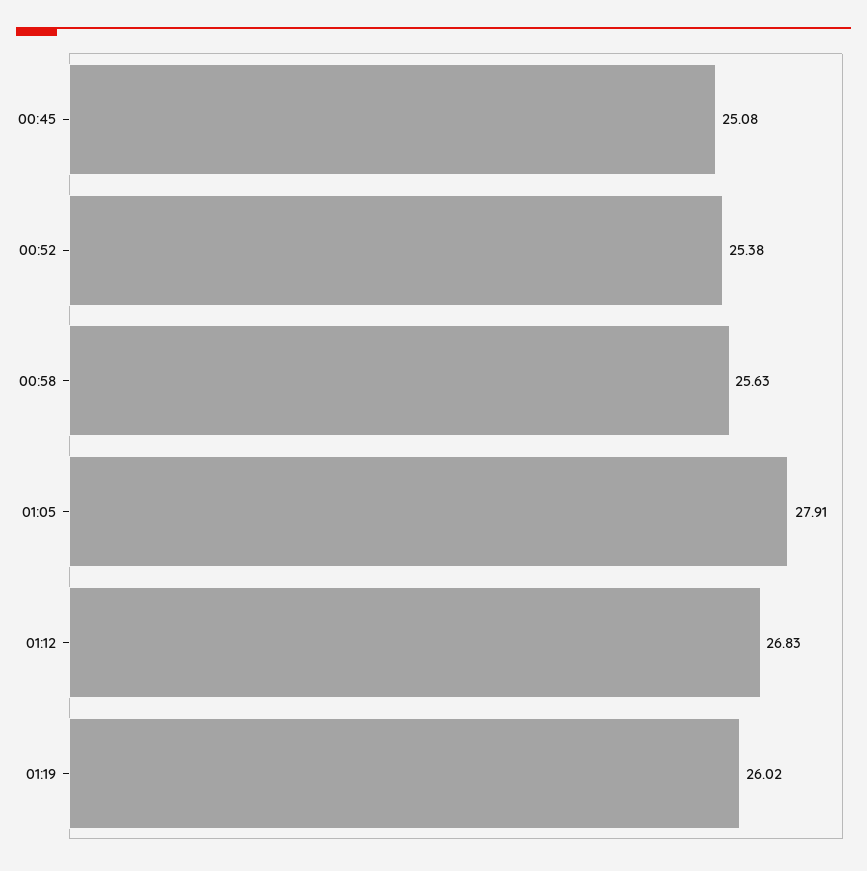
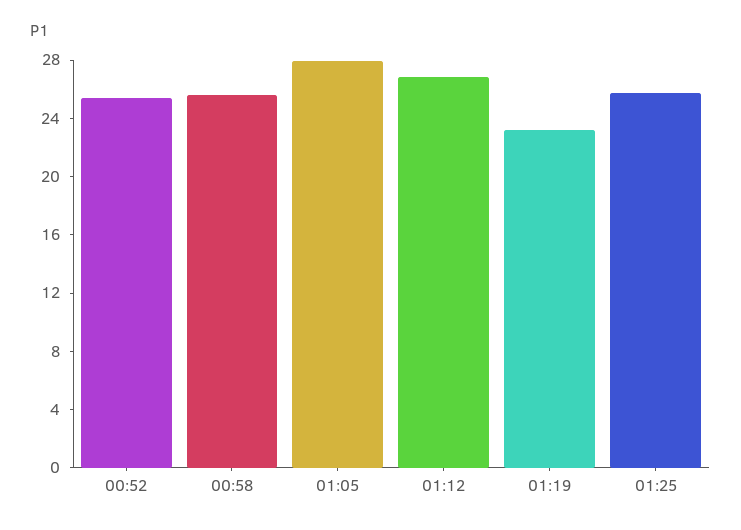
00:45: 25.08 -> none
01:19: 26.02 -> 23
01:25: none -> 26

